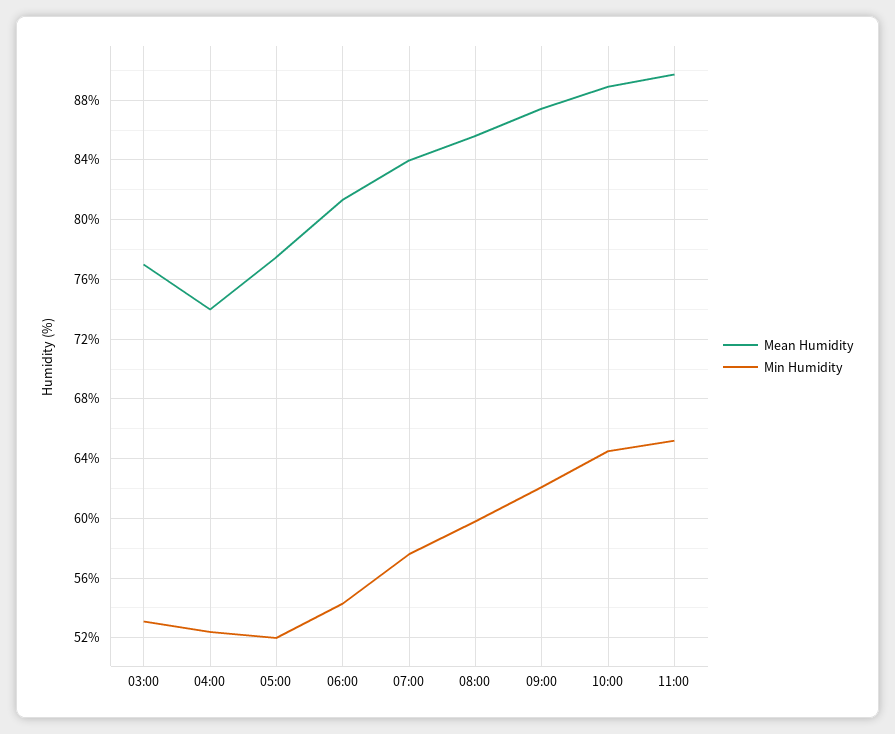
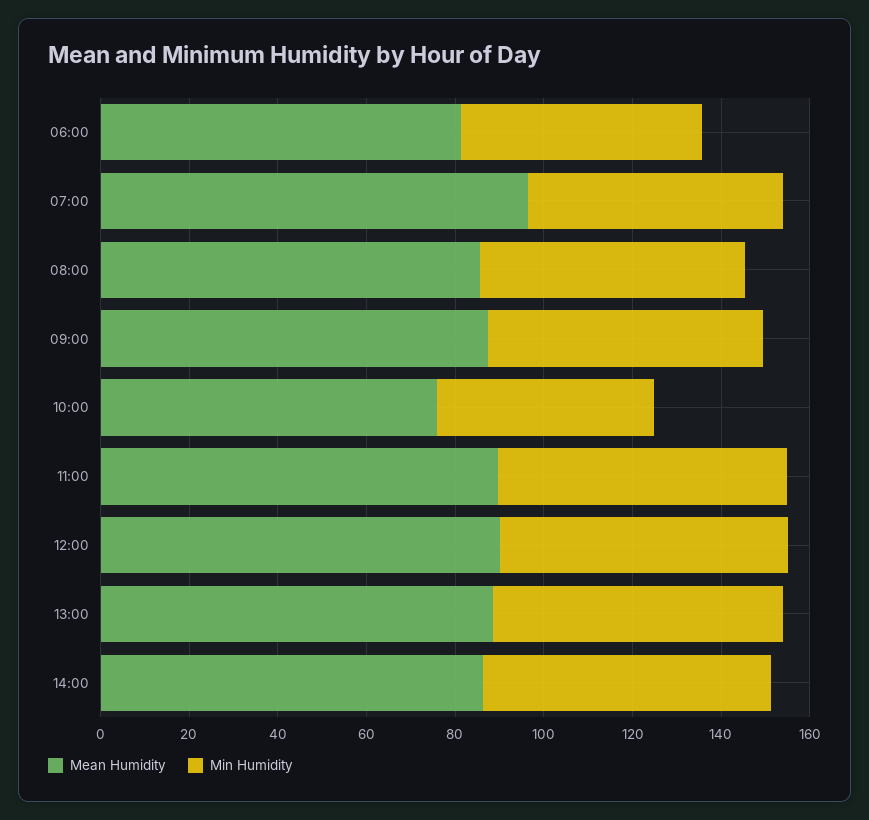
Mean Humidity, 03:00: 77 -> none
Min Humidity, 03:00: 53 -> none
Mean Humidity, 04:00: 74 -> none
Min Humidity, 04:00: 52.5 -> none
Mean Humidity, 05:00: 77.5 -> none
Min Humidity, 05:00: 52 -> none
Mean Humidity, 07:00: 84 -> 95
Mean Humidity, 10:00: 89 -> 75
Min Humidity, 10:00: 64.5 -> 50
Mean Humidity, 12:00: none -> 90
Min Humidity, 12:00: none -> 65
Mean Humidity, 13:00: none -> 90
Min Humidity, 13:00: none -> 65
Mean Humidity, 14:00: none -> 85
Min Humidity, 14:00: none -> 65

